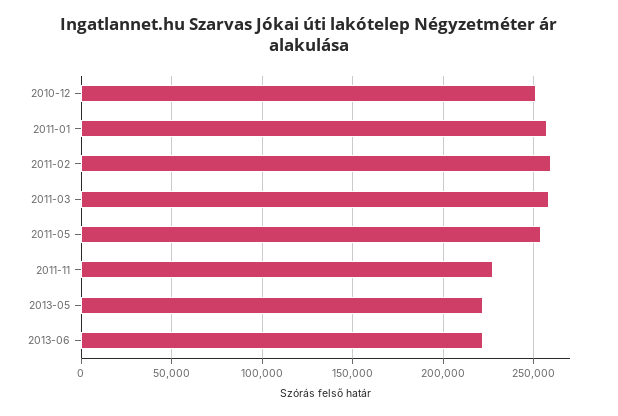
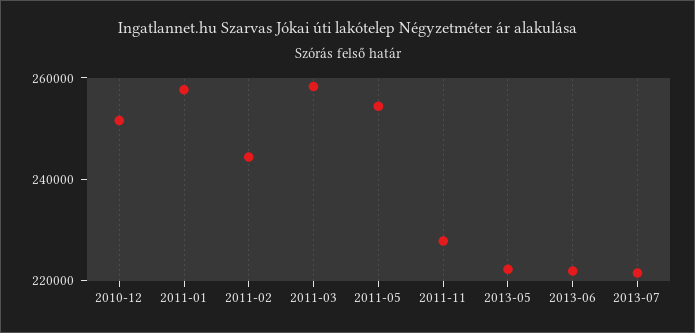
2011-02: 260000 -> 245000
2013-07: none -> 220000

